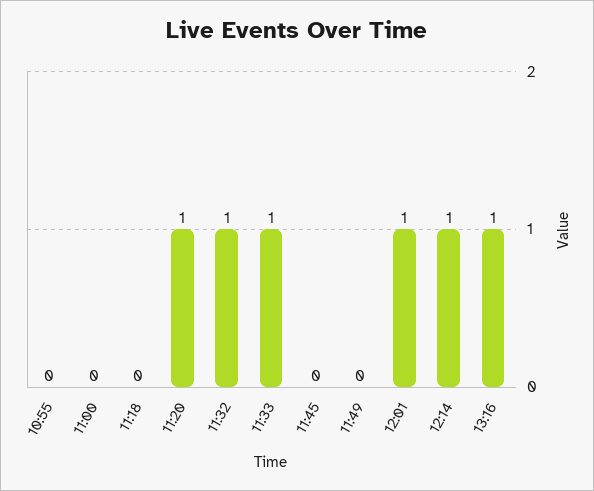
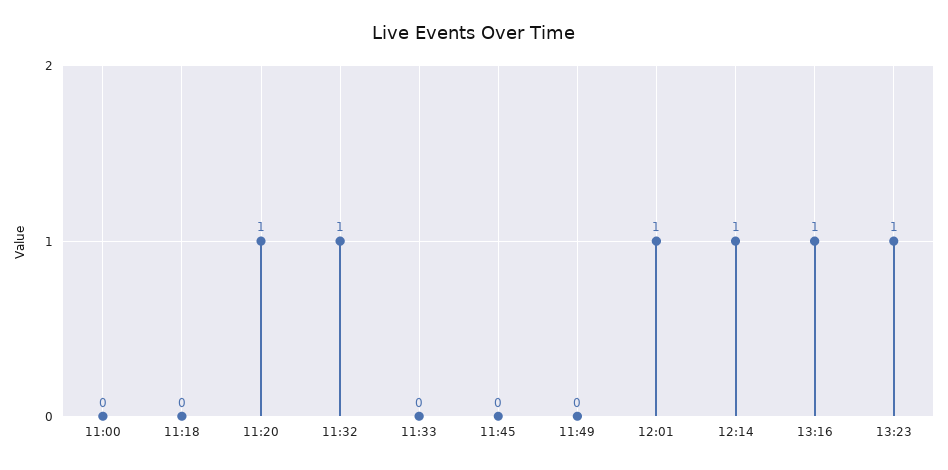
10:55: 0 -> none
11:33: 1 -> 0
13:23: none -> 1

